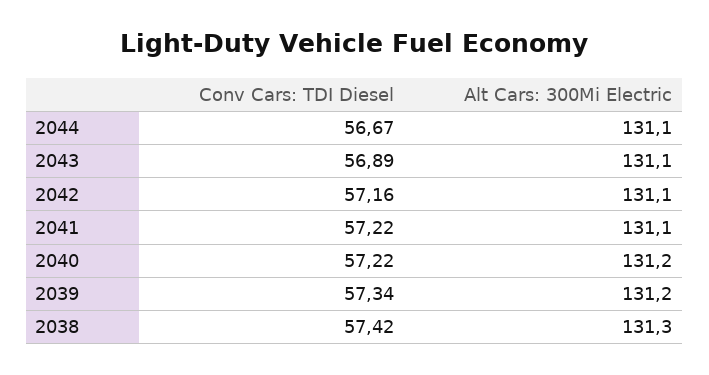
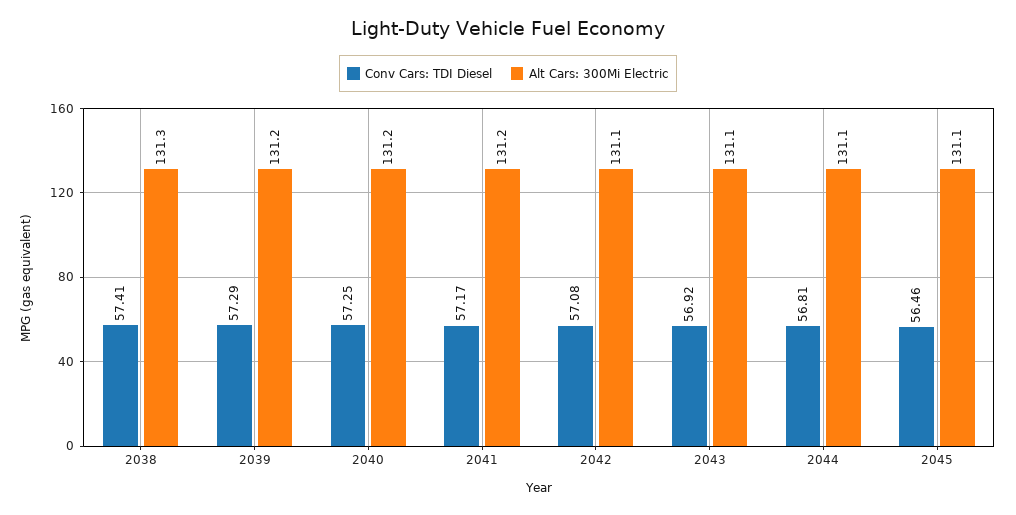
Conv Cars: TDI Diesel, 2044: 56.67 -> 56.81
Conv Cars: TDI Diesel, 2043: 56.89 -> 56.92
Conv Cars: TDI Diesel, 2042: 57.16 -> 57.08
Conv Cars: TDI Diesel, 2041: 57.22 -> 57.17
Alt Cars: 300Mi Electric, 2041: 131.1 -> 131.2
Conv Cars: TDI Diesel, 2040: 57.22 -> 57.25
Conv Cars: TDI Diesel, 2039: 57.34 -> 57.29
Conv Cars: TDI Diesel, 2038: 57.42 -> 57.41
Conv Cars: TDI Diesel, 2045: none -> 56.46
Alt Cars: 300Mi Electric, 2045: none -> 131.1

